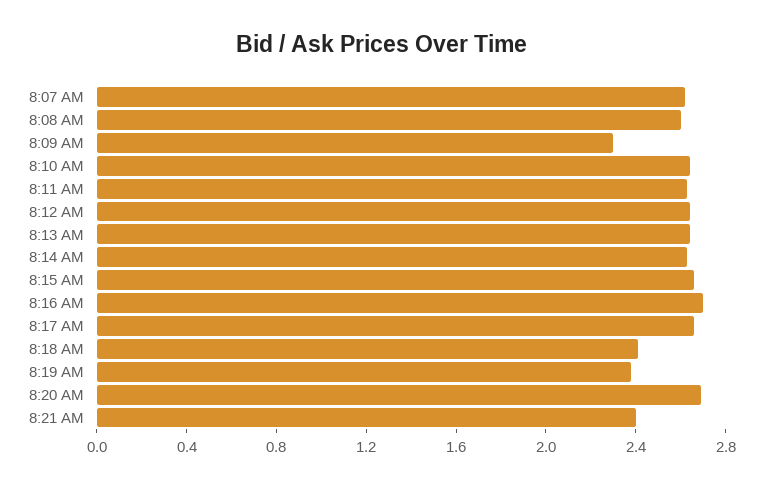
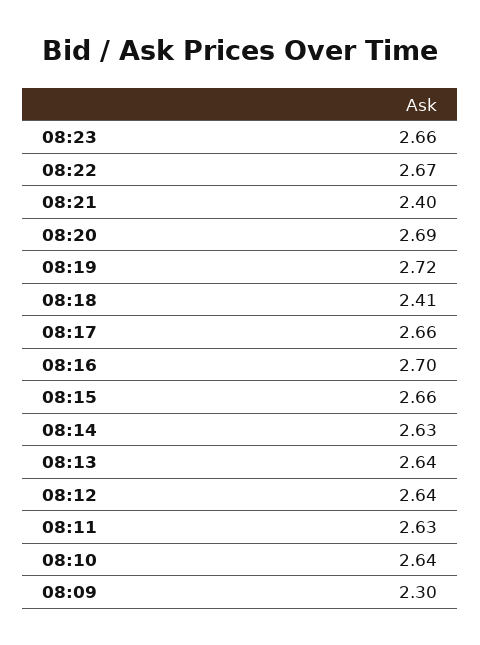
8:07 AM: 2.6 -> none
8:08 AM: 2.6 -> none
8:19 AM: 2.4 -> 2.72
08:23: none -> 2.66
08:22: none -> 2.67

